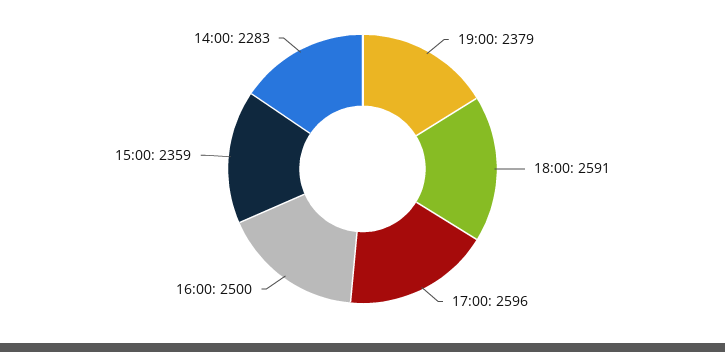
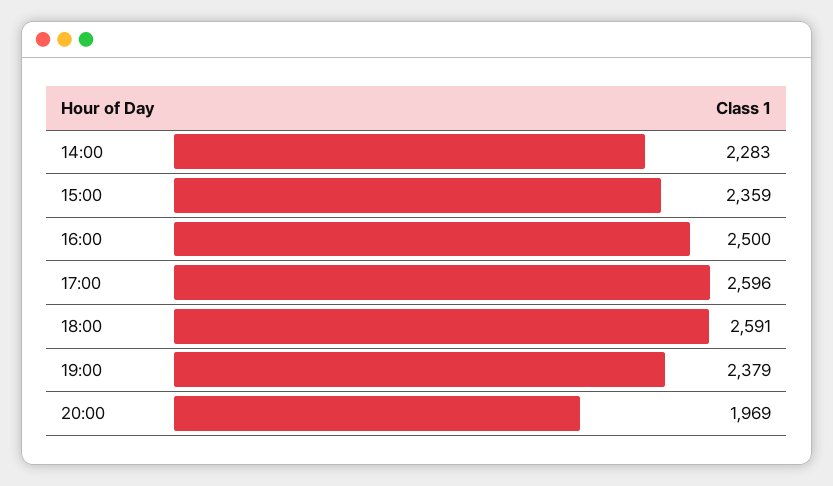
20:00: none -> 1969

